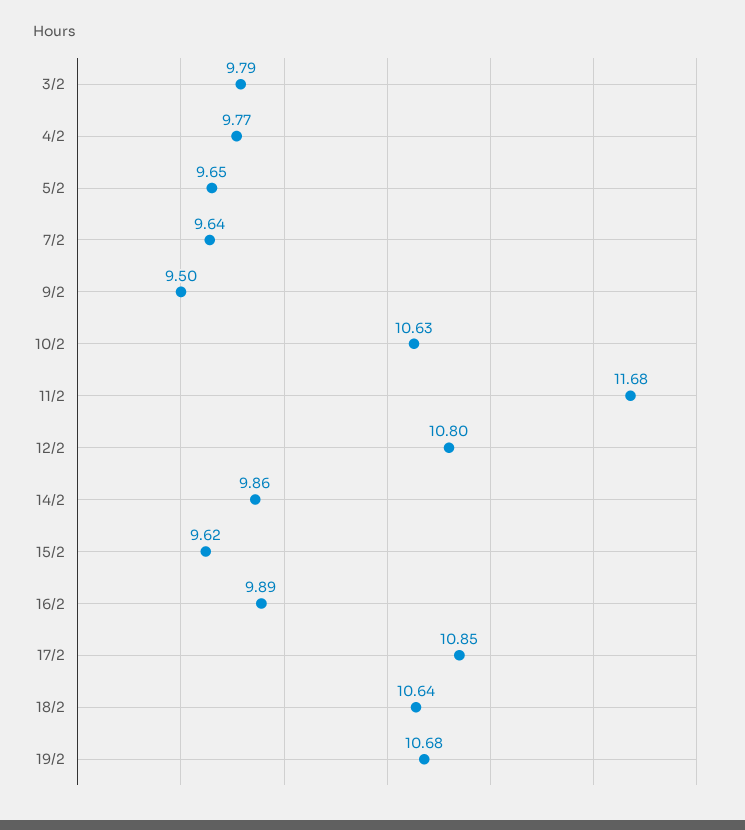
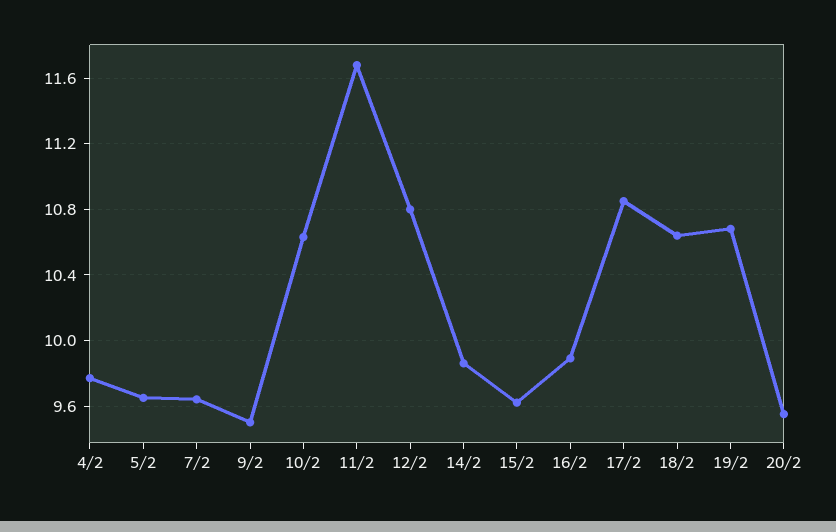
3/2: 9.79 -> none
20/2: none -> 9.55

